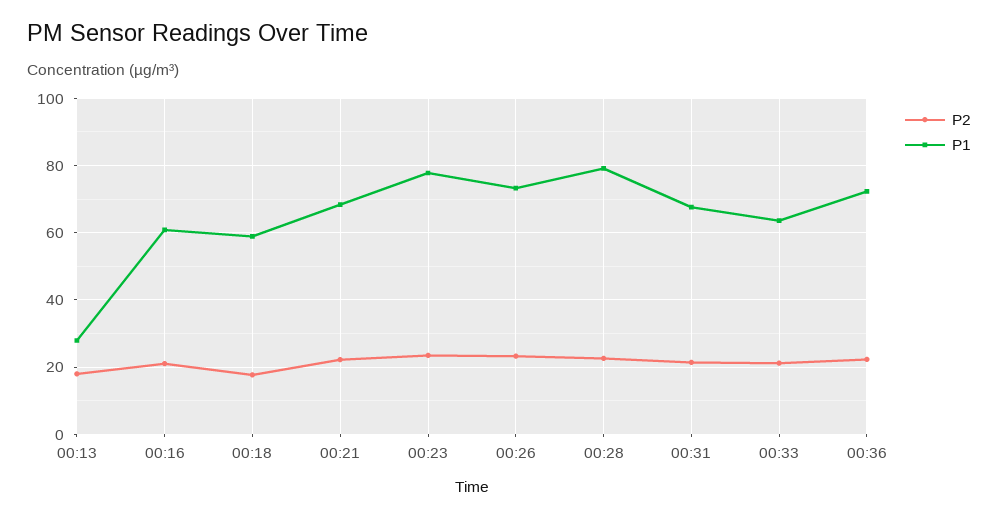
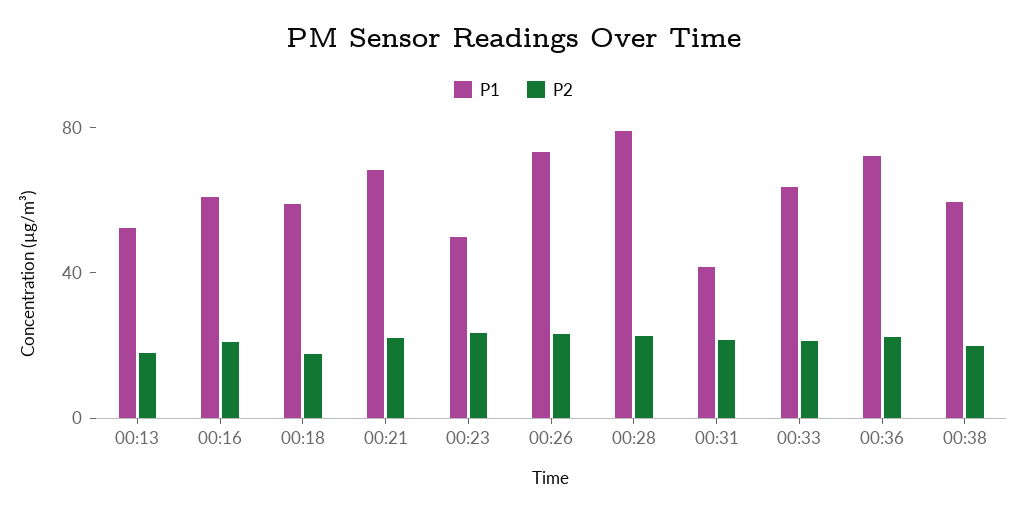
P1, 00:13: 28 -> 50
P1, 00:23: 78 -> 50
P1, 00:31: 68 -> 40
P1, 00:38: none -> 60
P2, 00:38: none -> 20

